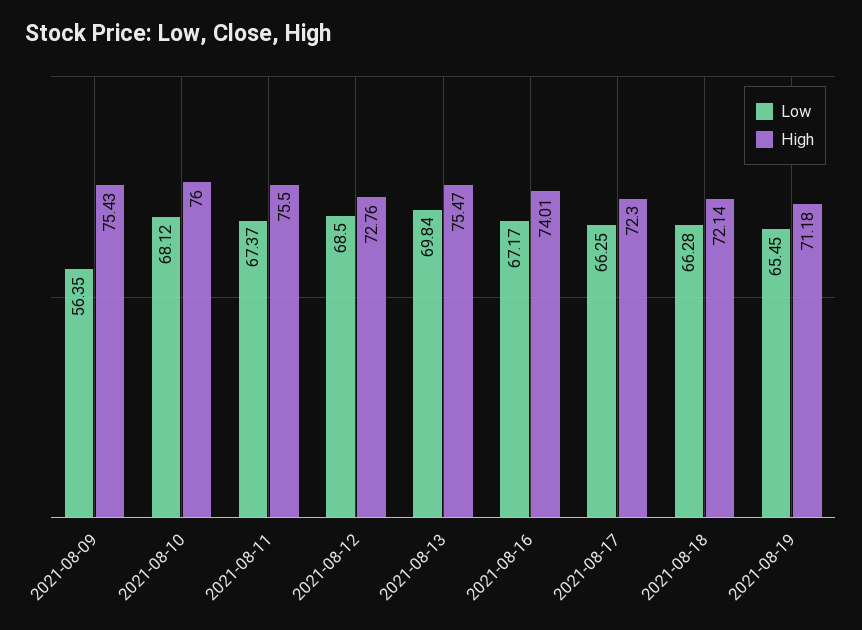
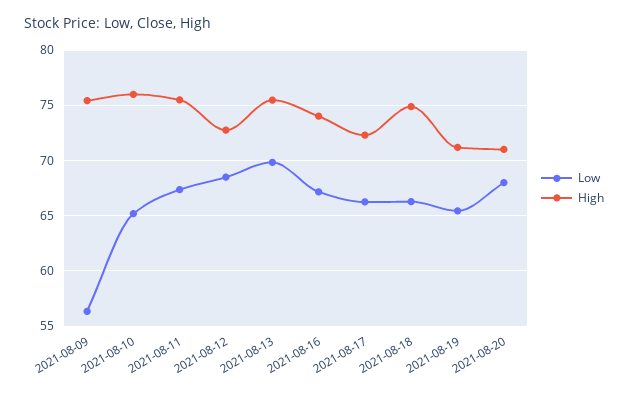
Low, 2021-08-10: 68.12 -> 65
High, 2021-08-18: 72.14 -> 75
Low, 2021-08-20: none -> 68
High, 2021-08-20: none -> 71

